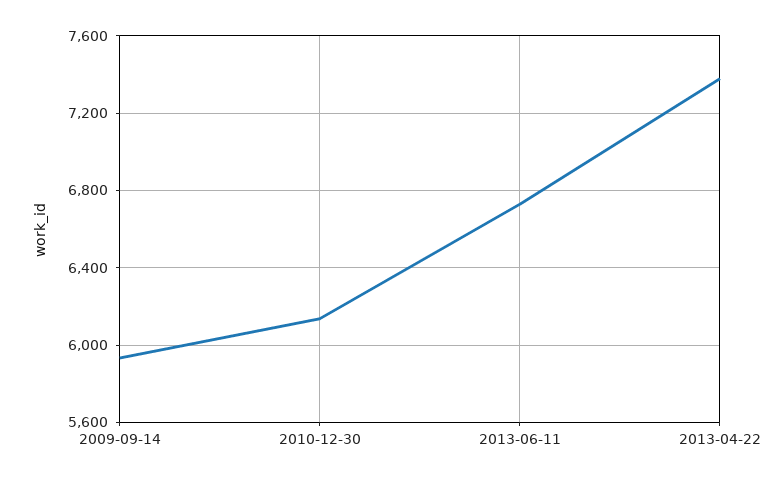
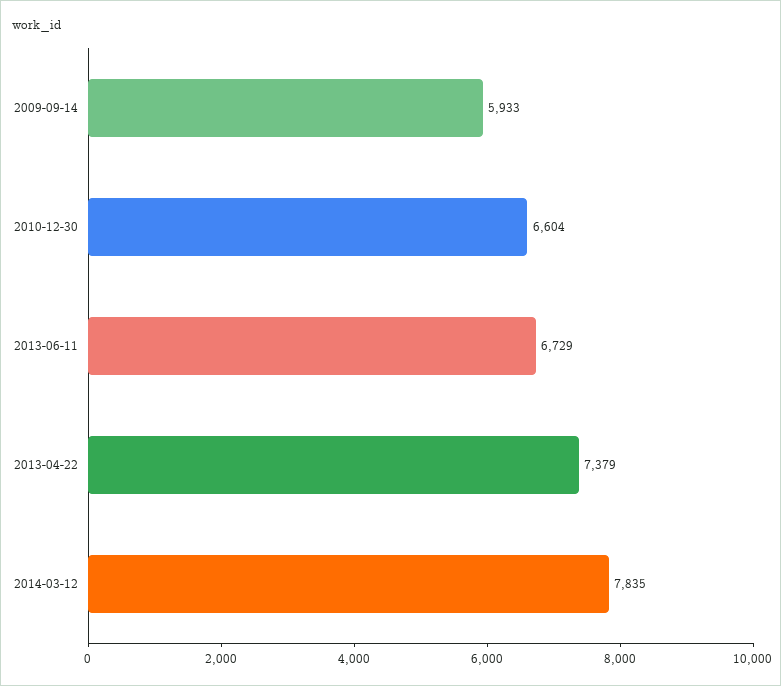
2010-12-30: 6150 -> 6604
2014-03-12: none -> 7835

